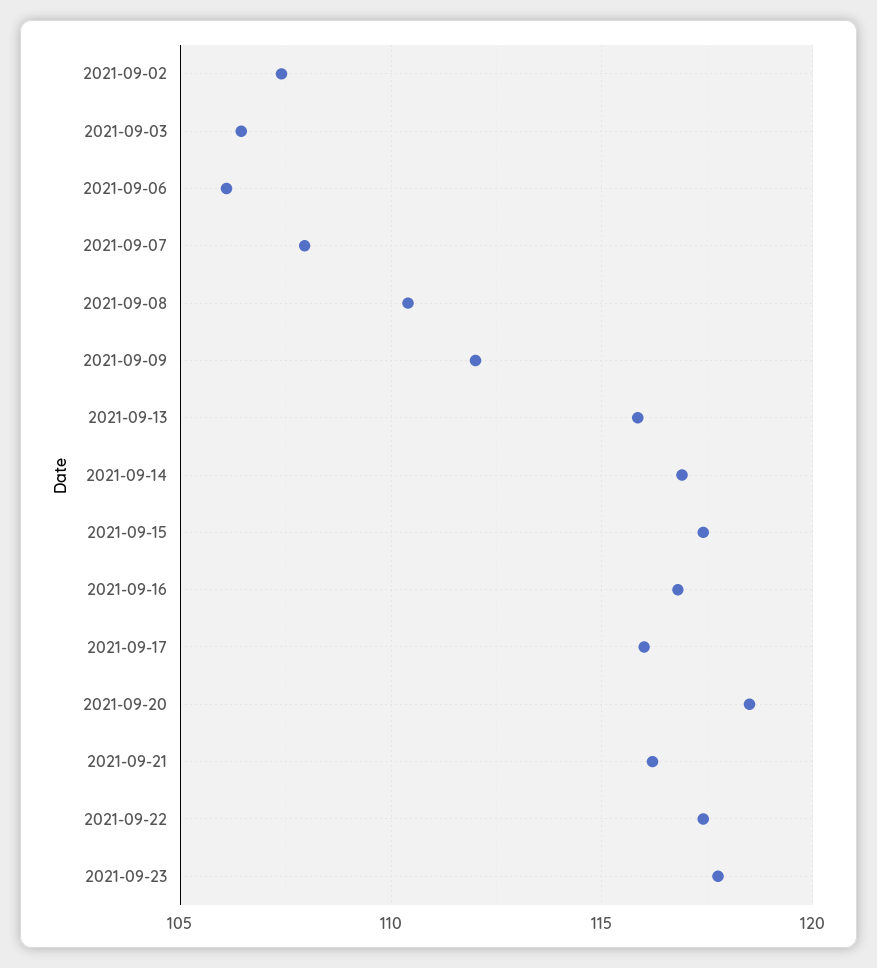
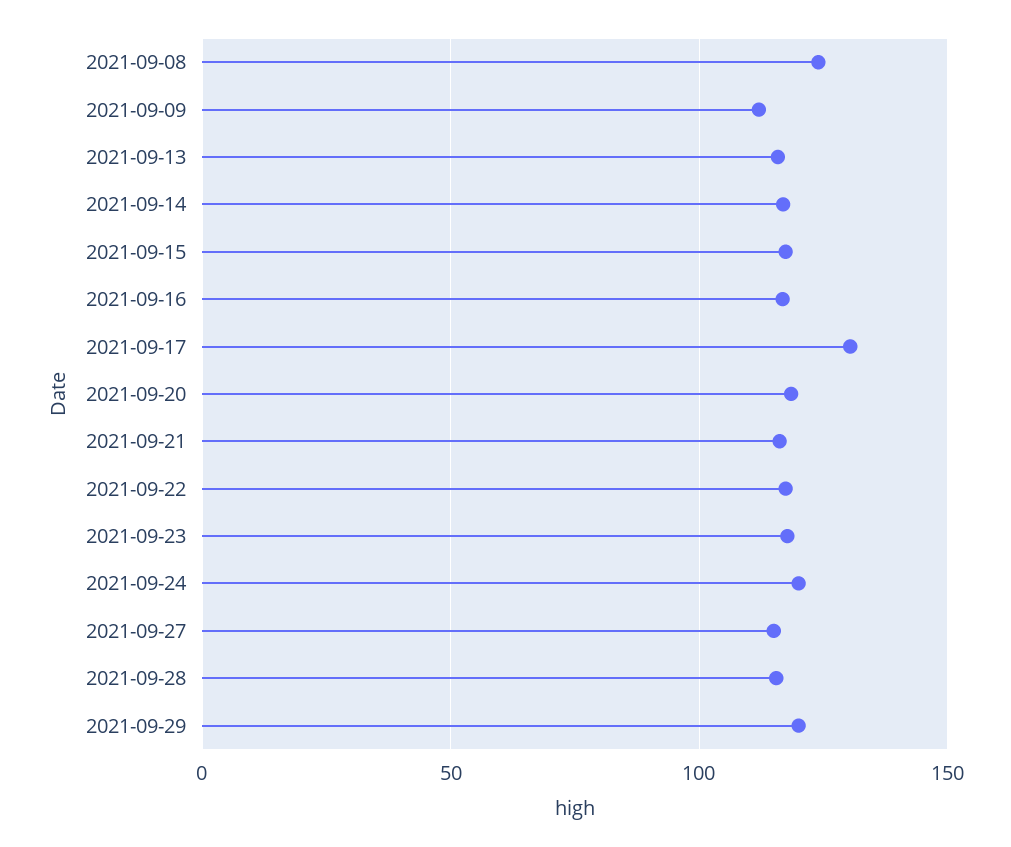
2021-09-02: 107.5 -> none
2021-09-03: 106.5 -> none
2021-09-06: 106 -> none
2021-09-07: 108 -> none
2021-09-08: 110.5 -> 125
2021-09-17: 116 -> 130
2021-09-24: none -> 120
2021-09-27: none -> 115
2021-09-28: none -> 115
2021-09-29: none -> 120

